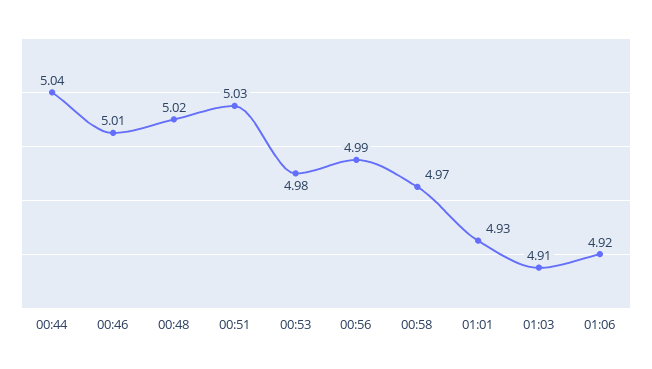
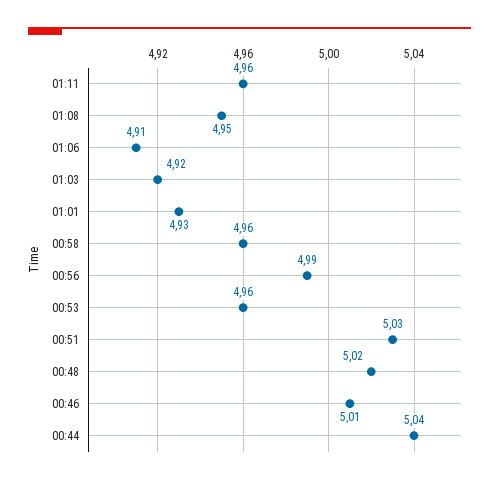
00:53: 4.98 -> 4.96
00:58: 4.97 -> 4.96
01:03: 4.91 -> 4.92
01:06: 4.92 -> 4.91
01:11: none -> 4.96
01:08: none -> 4.95

